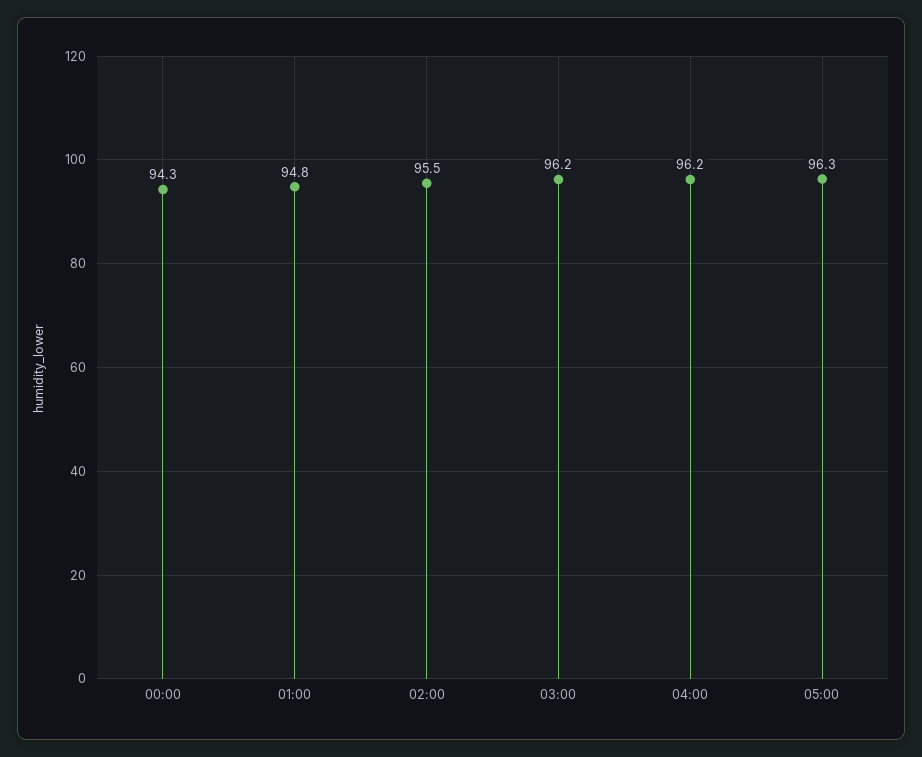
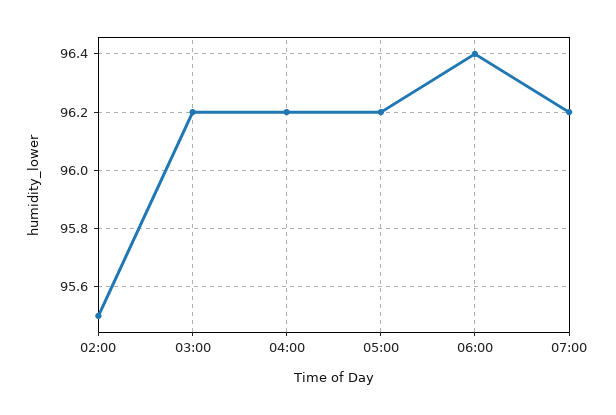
00:00: 94.3 -> none
01:00: 94.8 -> none
05:00: 96.3 -> 96.2
06:00: none -> 96.4
07:00: none -> 96.2

